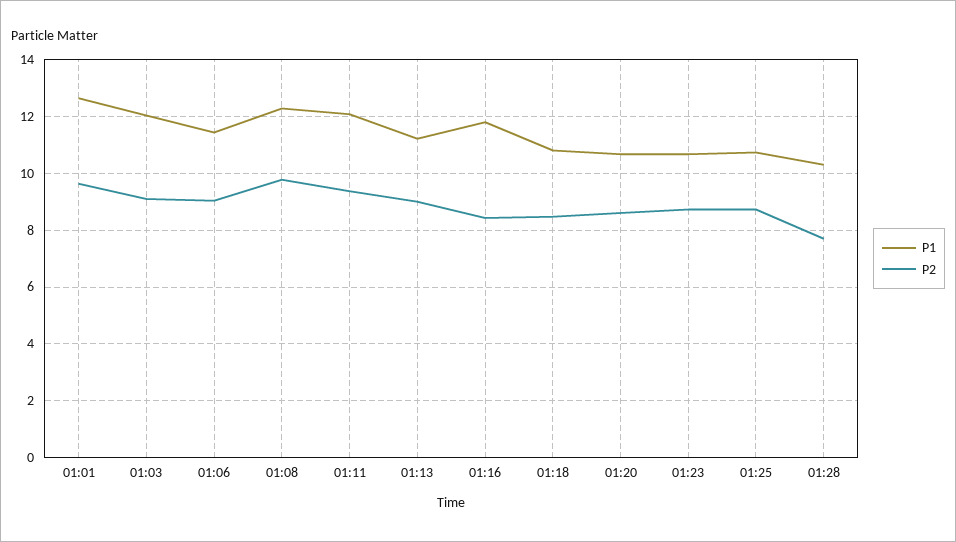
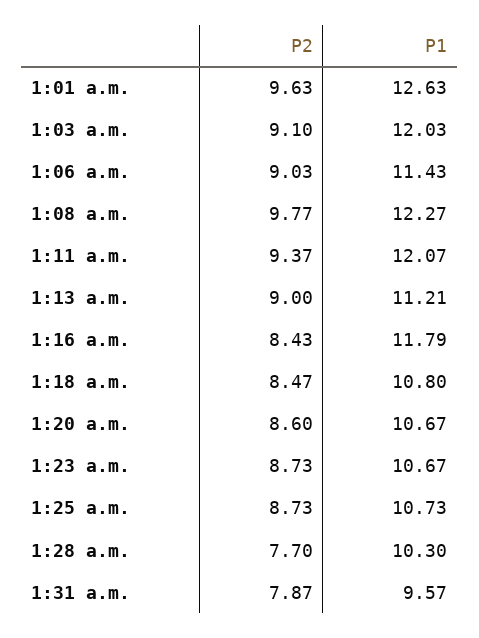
P2, 1:31 a.m.: none -> 7.87
P1, 1:31 a.m.: none -> 9.57

